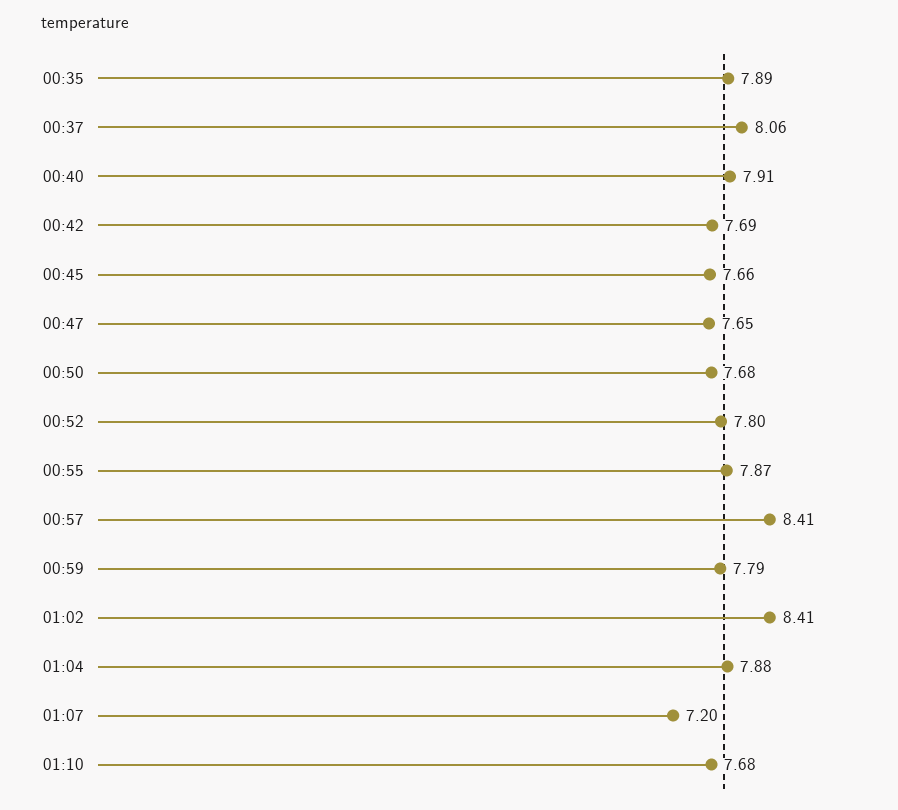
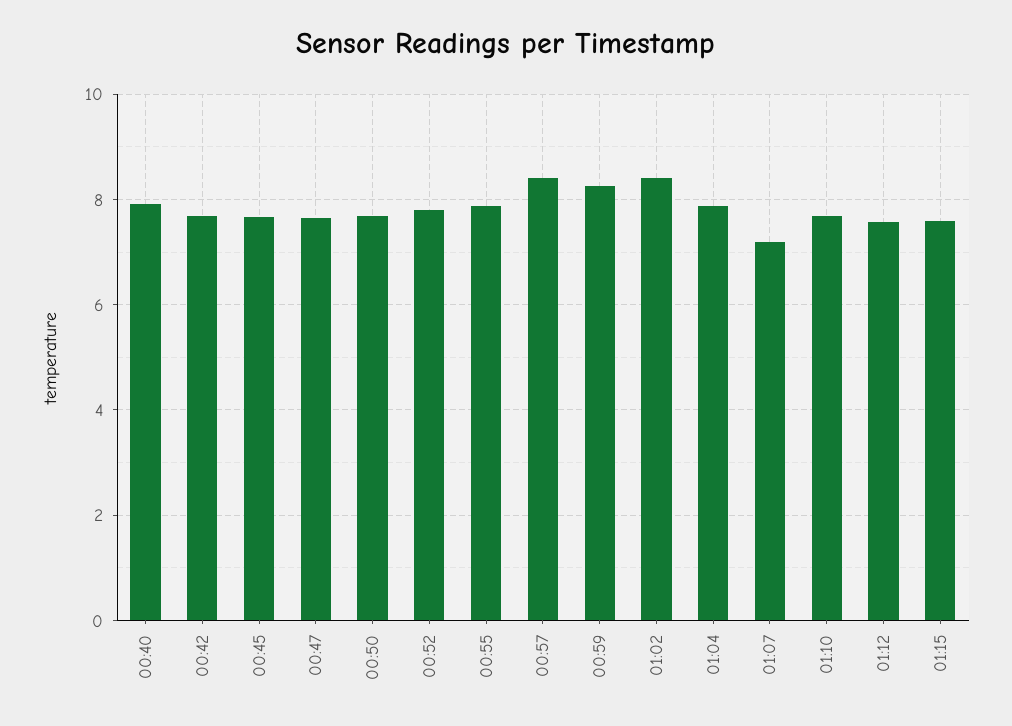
00:35: 7.89 -> none
00:37: 8.06 -> none
00:59: 7.79 -> 8.2
01:12: none -> 7.6
01:15: none -> 7.6

